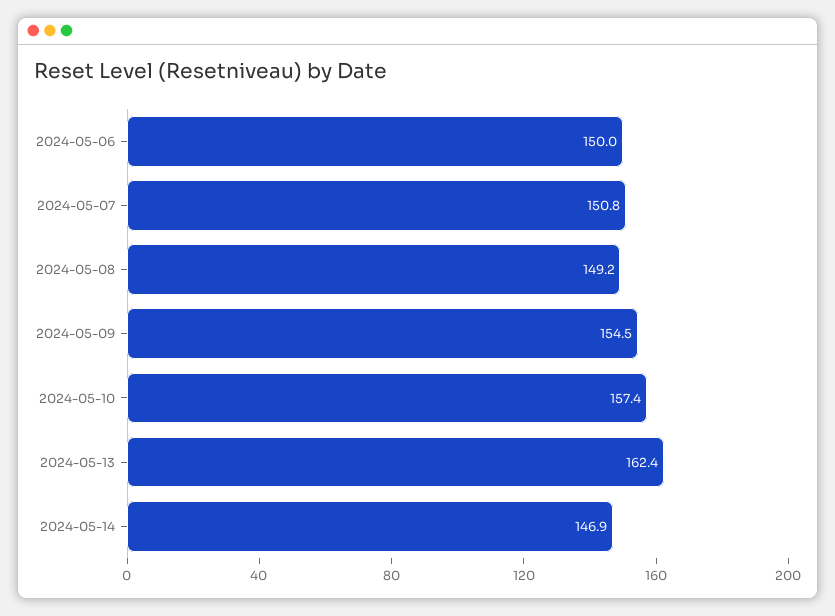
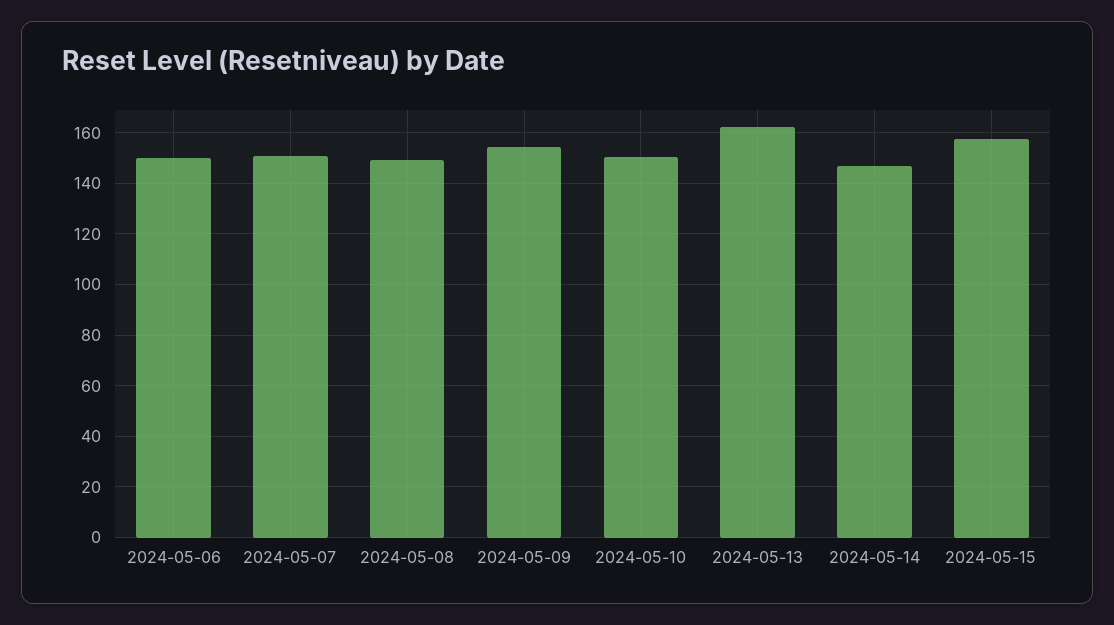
2024-05-10: 157.4 -> 150
2024-05-15: none -> 157.5

